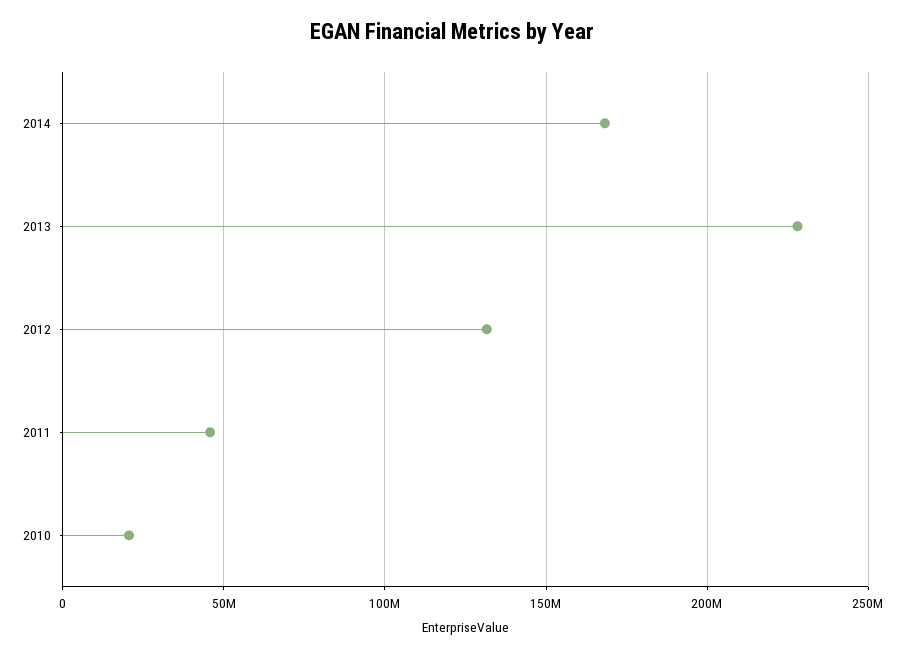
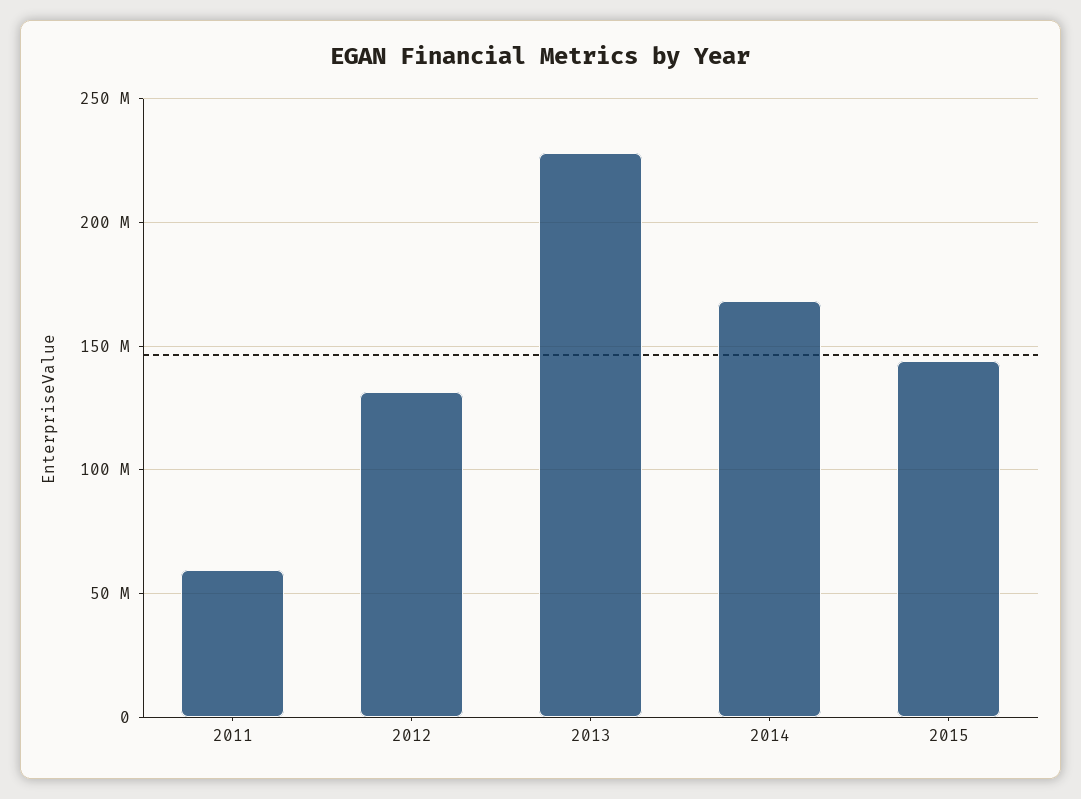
2011: 45000000 -> 60000000
2010: 20000000 -> none
2015: none -> 145000000

